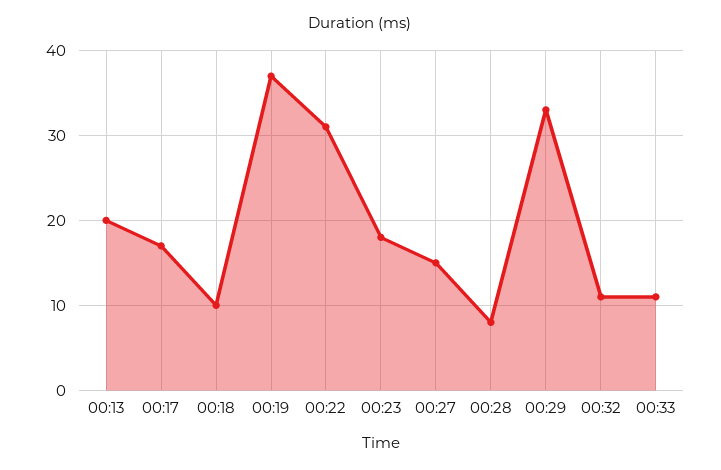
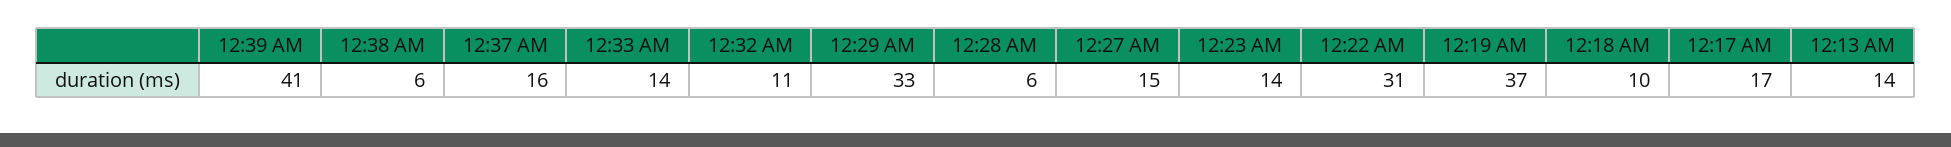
00:13: 20 -> 14
00:23: 18 -> 14
00:28: 8 -> 6
00:33: 11 -> 14
12:39 AM: none -> 41
12:38 AM: none -> 6
12:37 AM: none -> 16

